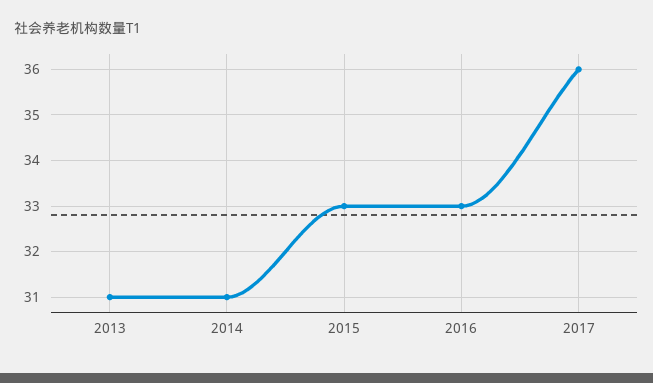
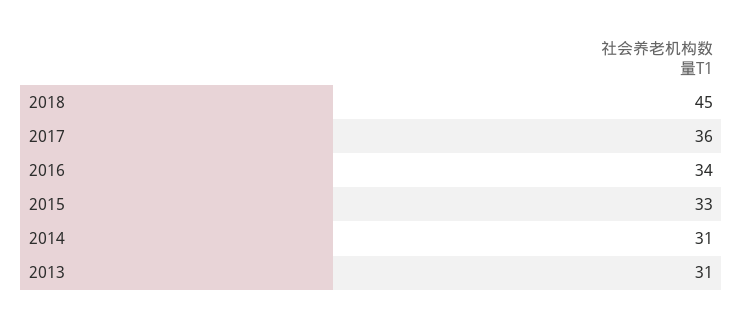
2016: 33 -> 34
2018: none -> 45

